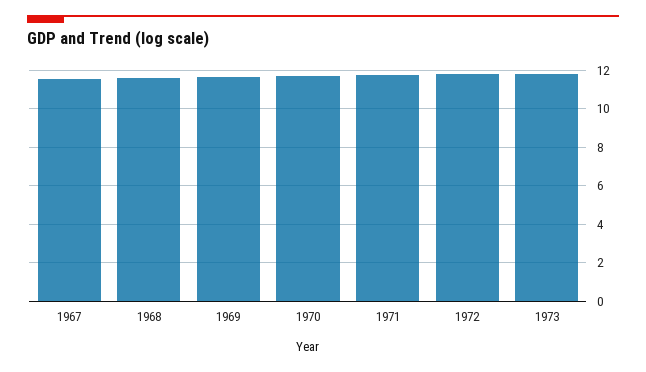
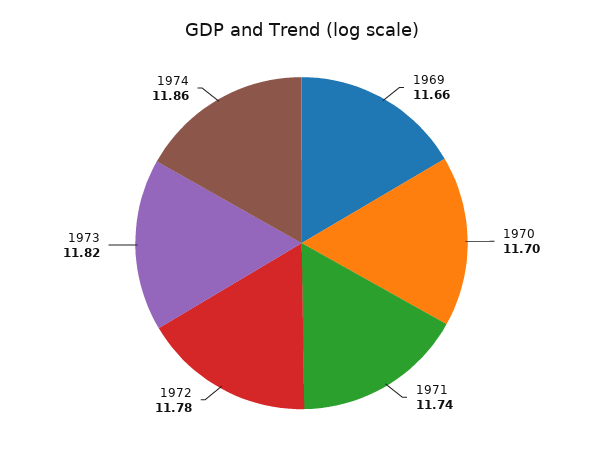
1967: 11.5 -> none
1968: 11.5 -> none
1974: none -> 11.86

